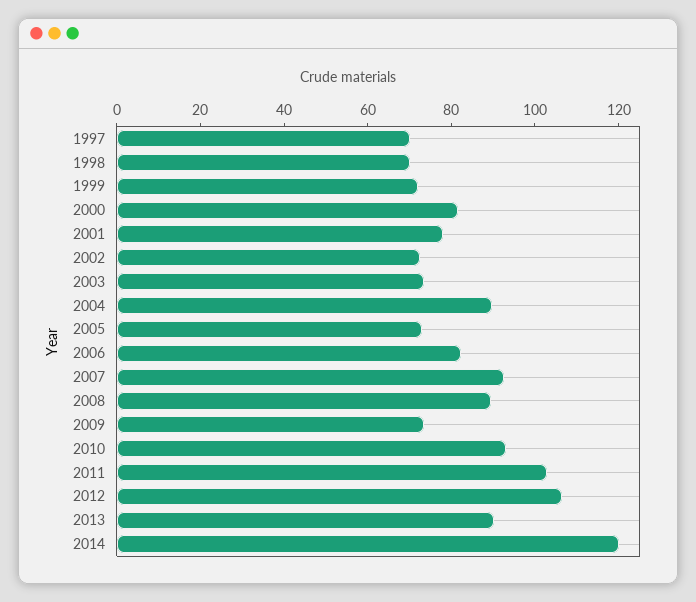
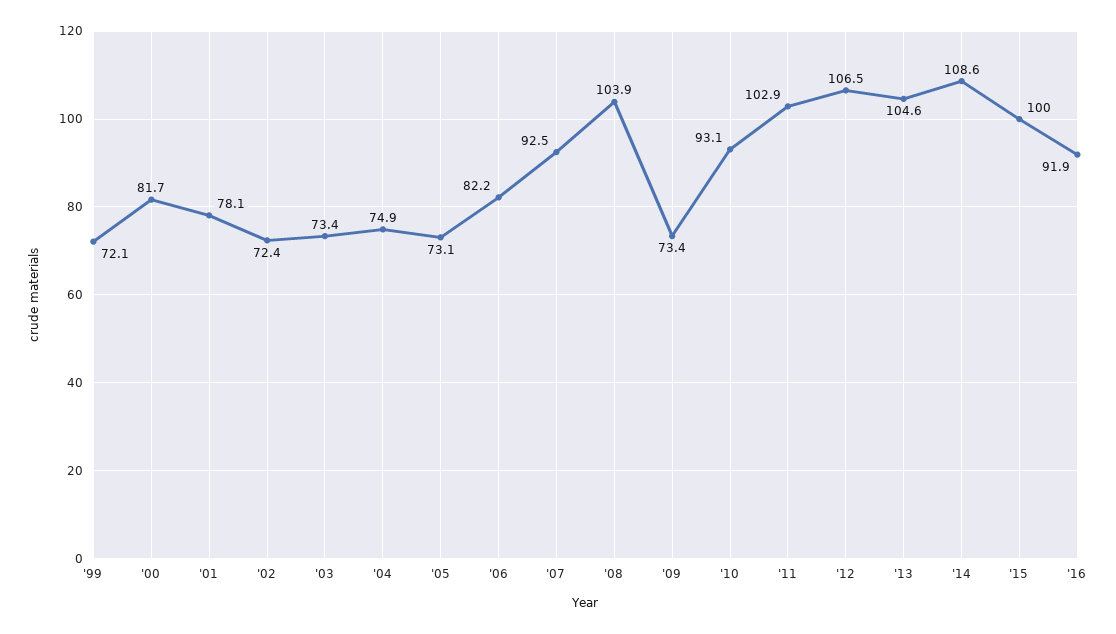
1997: 70 -> none
1998: 70 -> none
2004: 90 -> 74.9
2008: 90 -> 103.9
2013: 90 -> 104.6
2014: 120 -> 108.6
'15: none -> 100
'16: none -> 91.9

